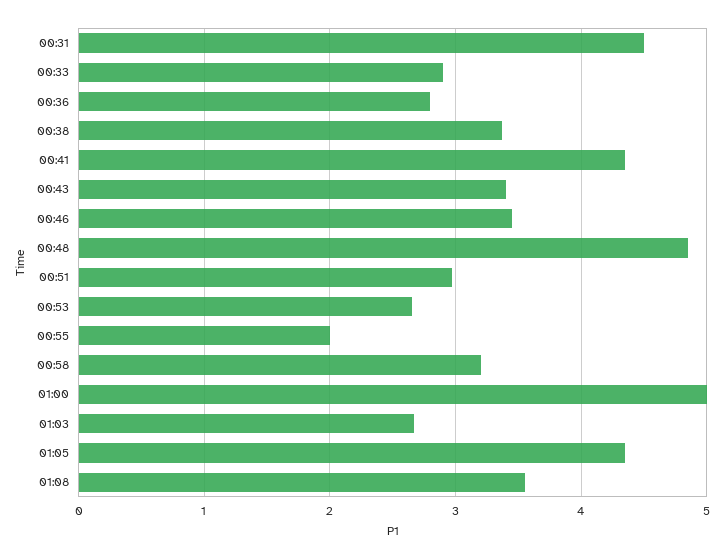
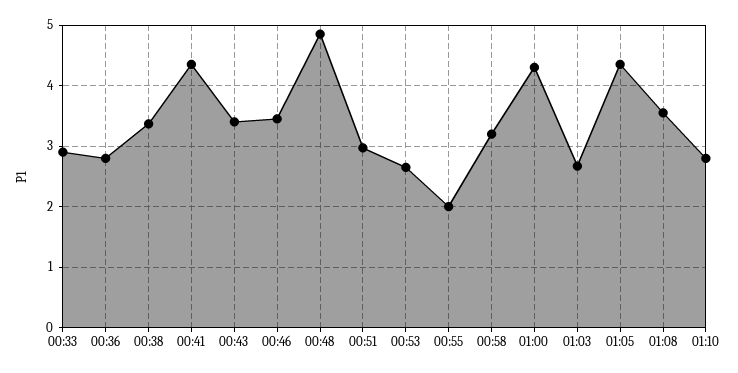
00:31: 4.5 -> none
01:00: 5 -> 4.3
01:10: none -> 2.8

